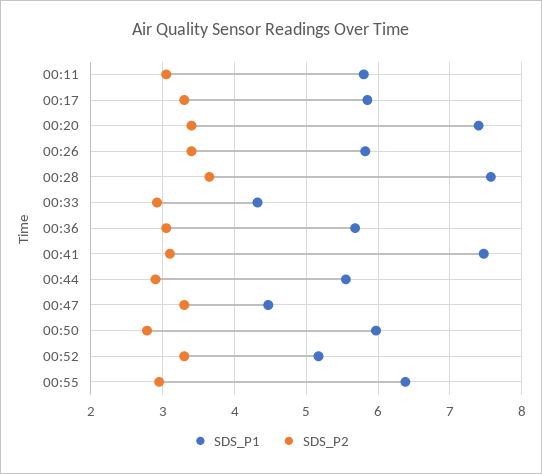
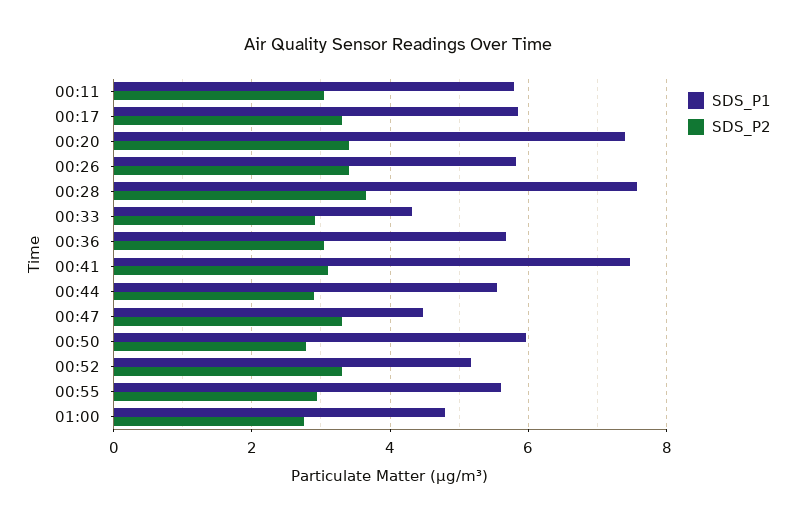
SDS_P1, 00:55: 6.4 -> 5.6
SDS_P1, 01:00: none -> 4.8
SDS_P2, 01:00: none -> 2.8

